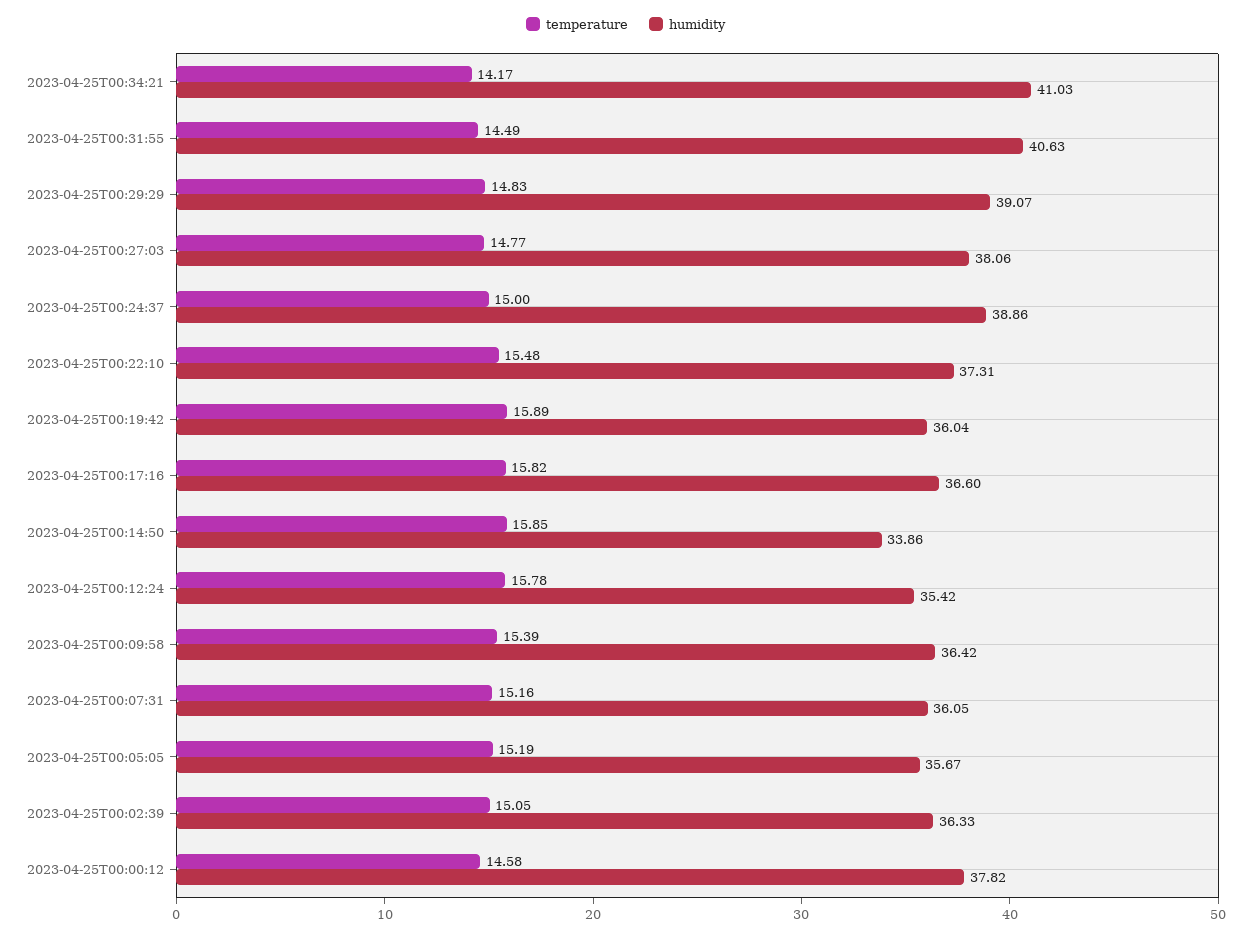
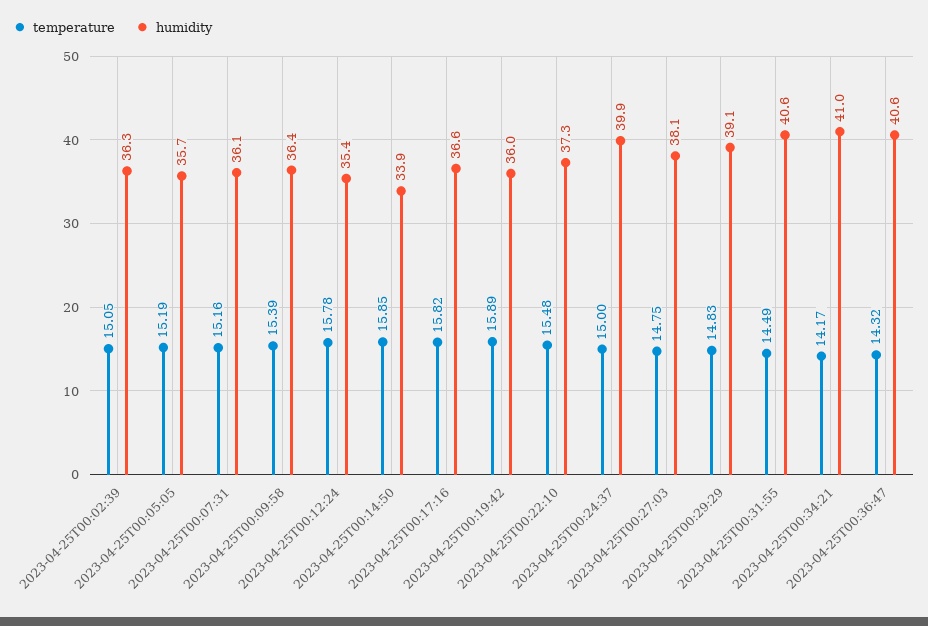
temperature, 2023-04-25T00:27:03: 14.77 -> 14.75
humidity, 2023-04-25T00:24:37: 38.86 -> 39.9
temperature, 2023-04-25T00:00:12: 14.58 -> none
humidity, 2023-04-25T00:00:12: 37.82 -> none
temperature, 2023-04-25T00:36:47: none -> 14.32
humidity, 2023-04-25T00:36:47: none -> 40.6

